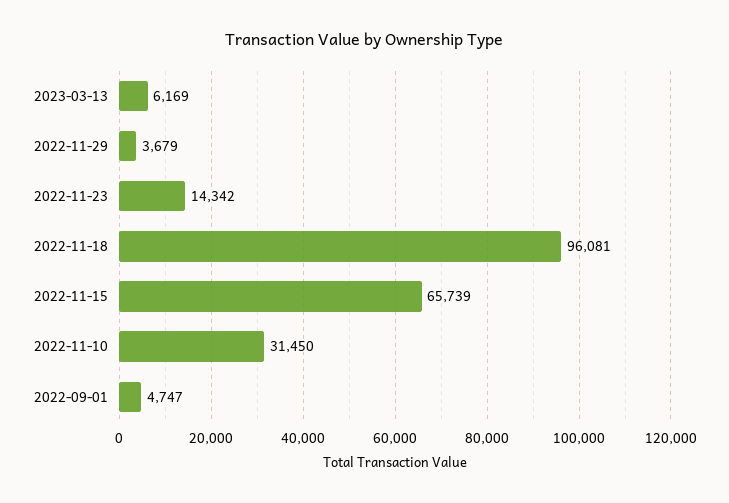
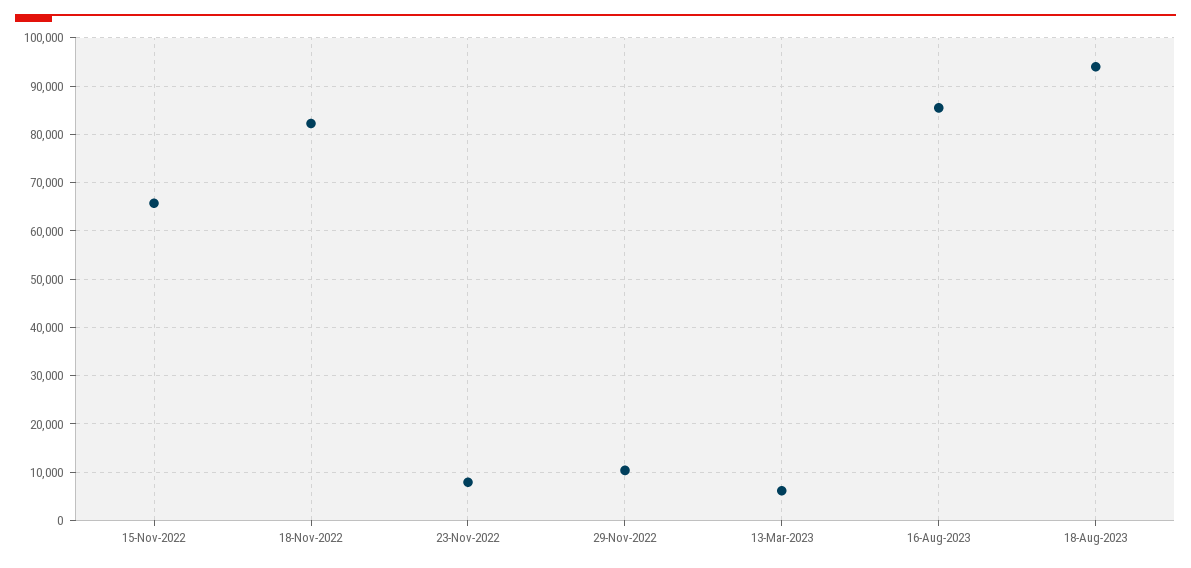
2022-11-29: 3679 -> 10000
2022-11-23: 14342 -> 8000
2022-11-18: 96081 -> 82000
2022-11-10: 31450 -> none
2022-09-01: 4747 -> none
16-Aug-2023: none -> 86000
18-Aug-2023: none -> 94000

